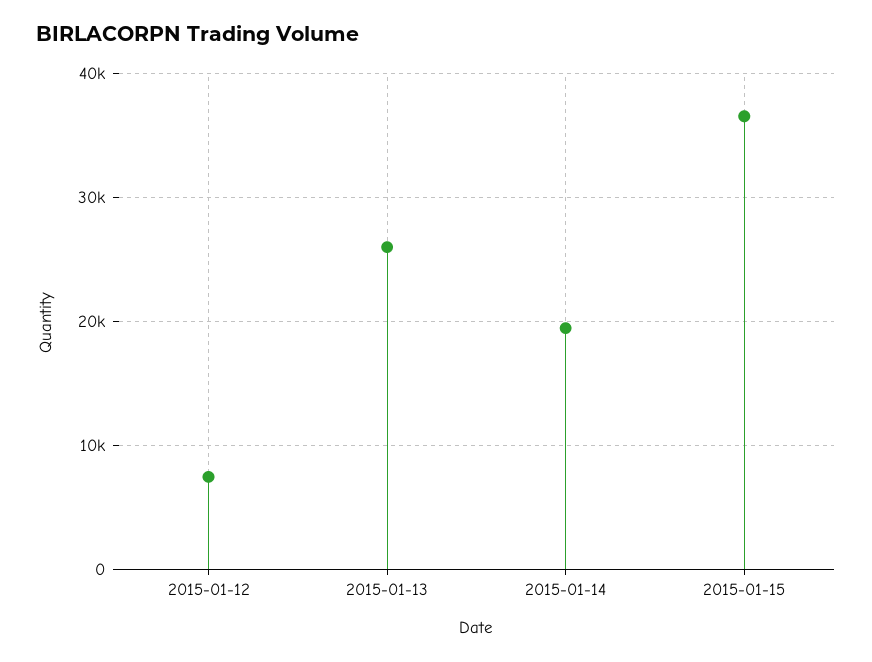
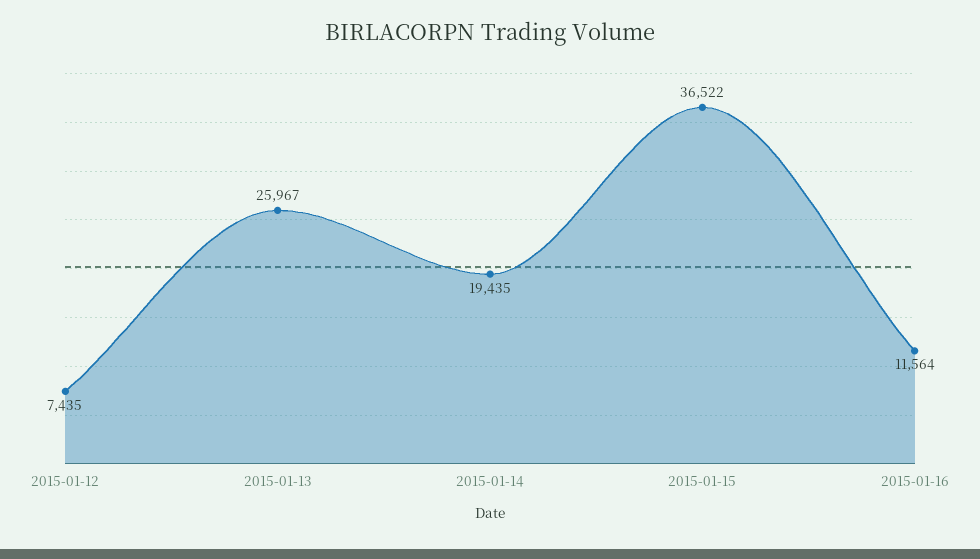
2015-01-16: none -> 11564

